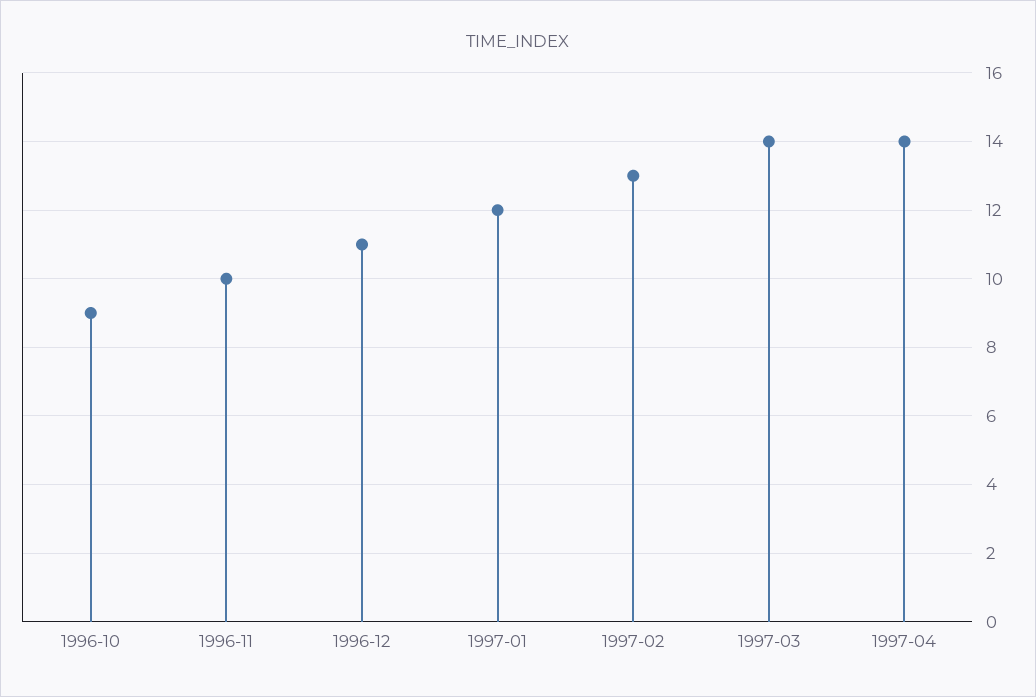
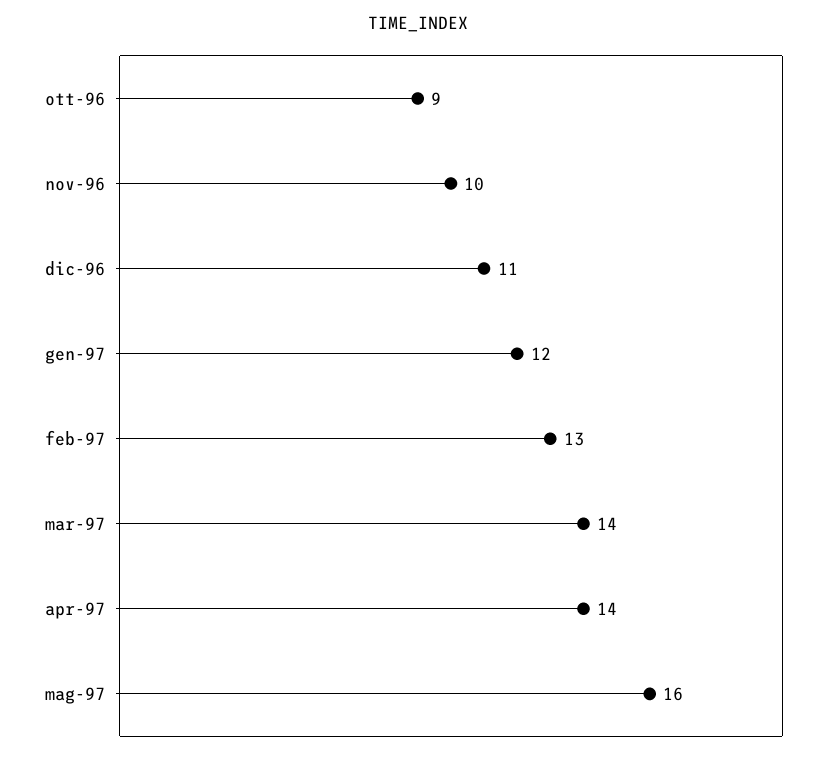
mag-97: none -> 16

